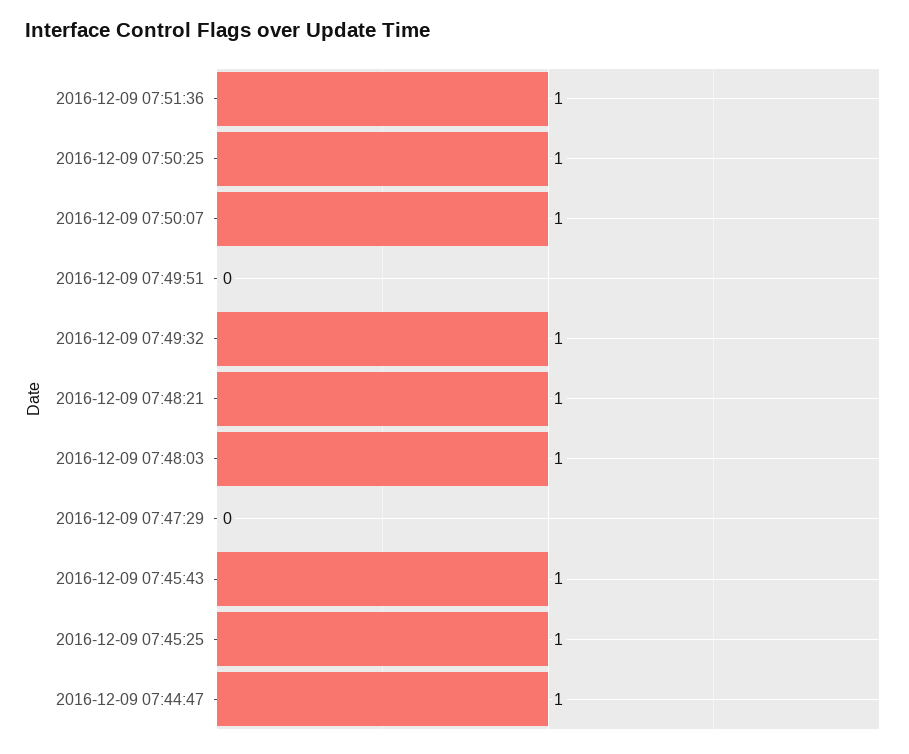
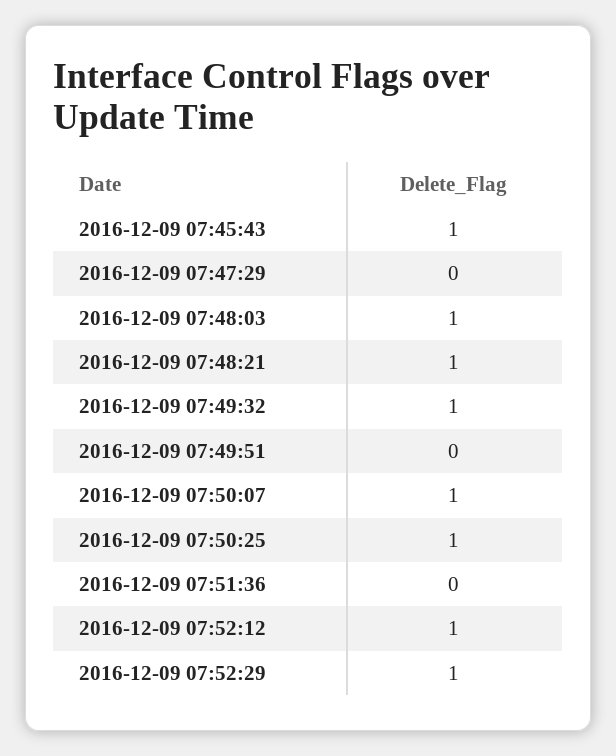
2016-12-09 07:51:36: 1 -> 0
2016-12-09 07:45:25: 1 -> none
2016-12-09 07:44:47: 1 -> none
2016-12-09 07:52:12: none -> 1
2016-12-09 07:52:29: none -> 1

